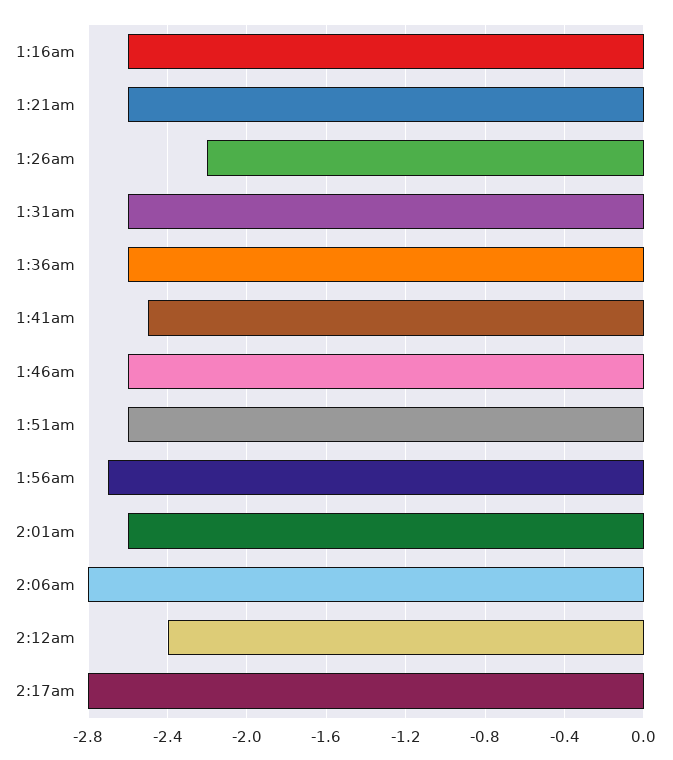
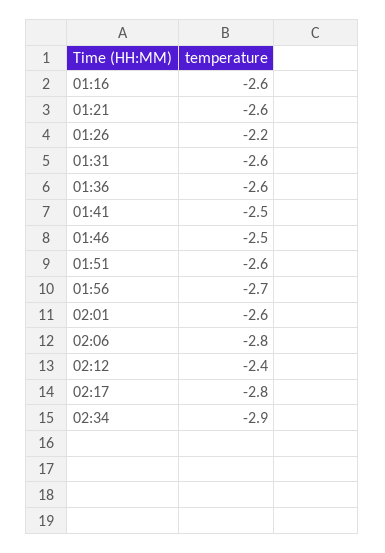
1:46am: -2.6 -> -2.5
02:34: none -> -2.9

